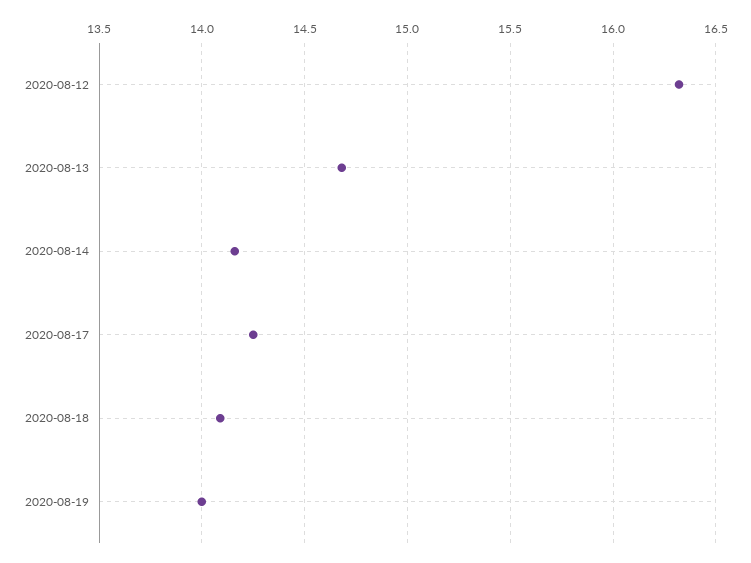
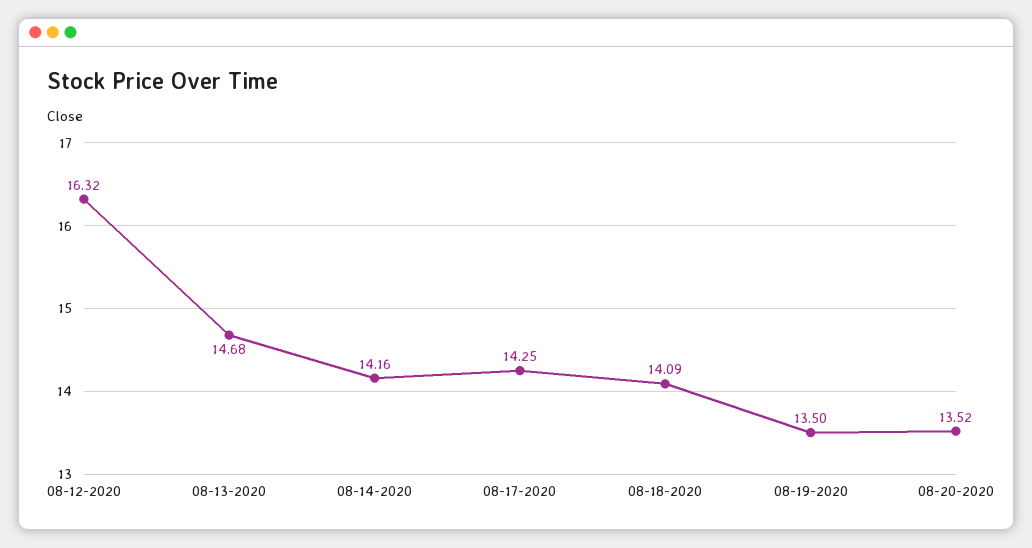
2020-08-19: 14 -> 13.5
08-20-2020: none -> 13.52

